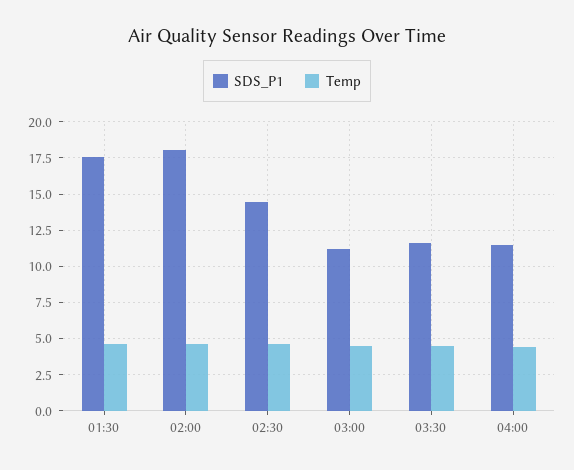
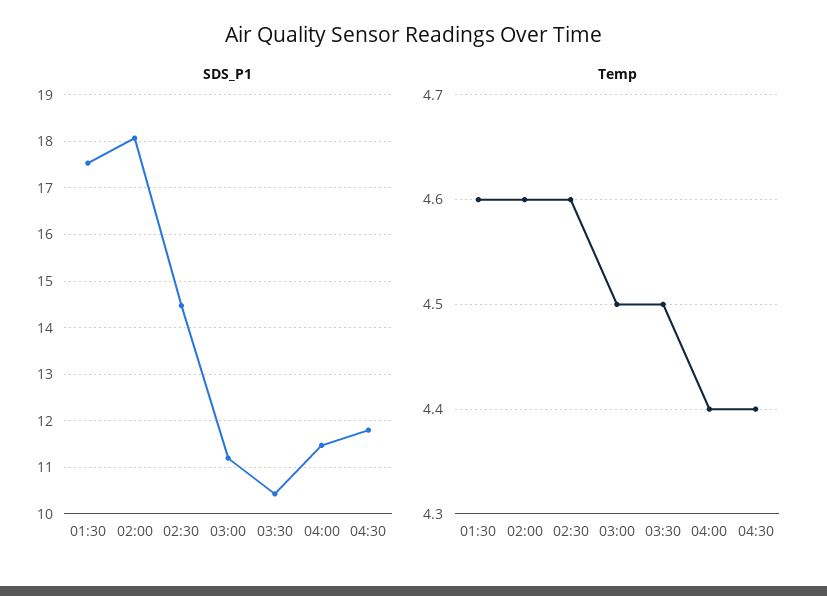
SDS_P1, 03:30: 11.5 -> 10.4
SDS_P1, 04:30: none -> 11.8
Temp, 04:30: none -> 4.4

